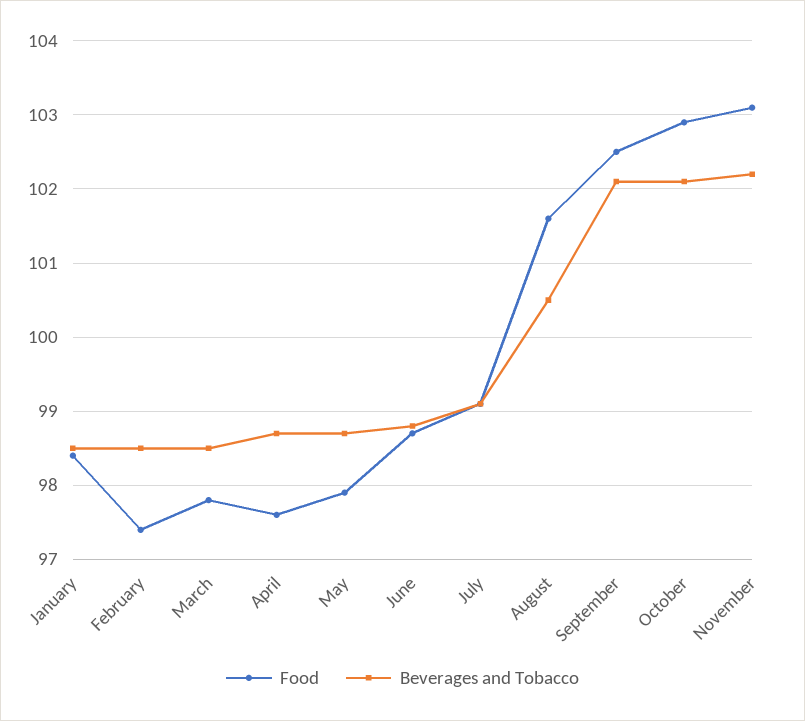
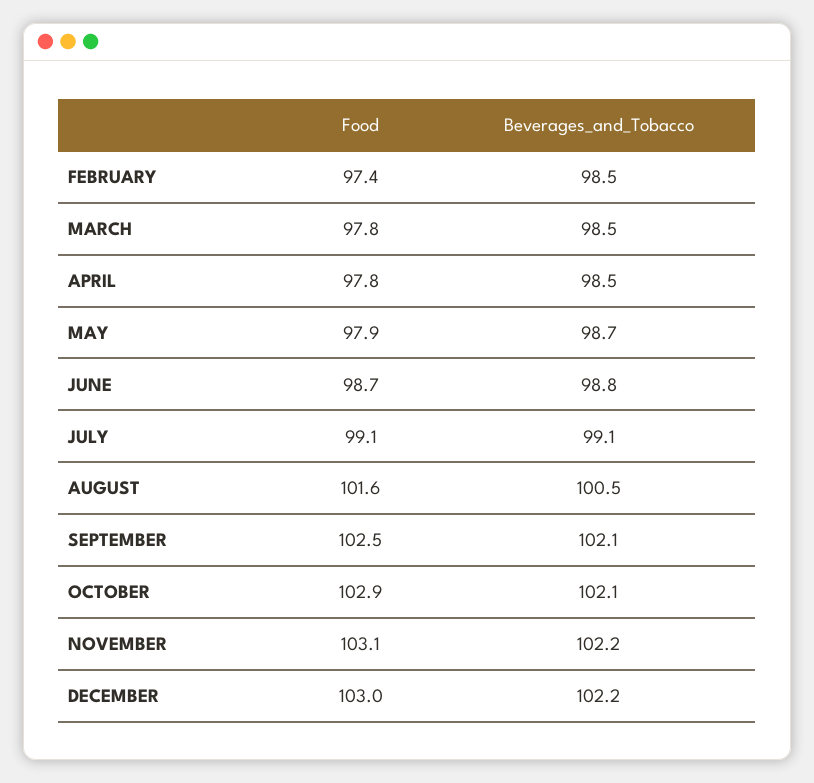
Food, January: 98.4 -> none
Beverages and Tobacco, January: 98.5 -> none
Food, April: 97.6 -> 97.8
Beverages and Tobacco, April: 98.7 -> 98.5
Food, DECEMBER: none -> 103
Beverages and Tobacco, DECEMBER: none -> 102.2

